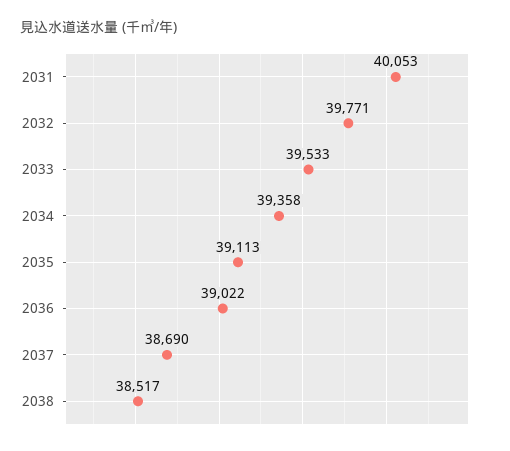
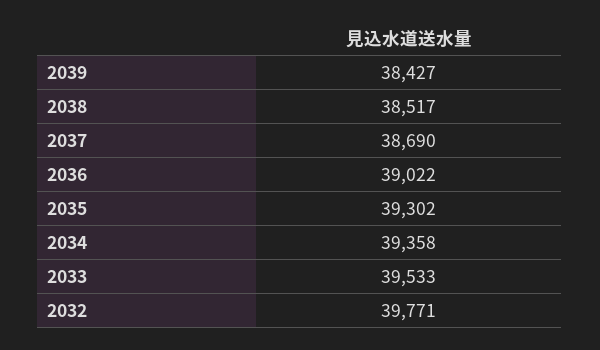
2031: 40053 -> none
2035: 39113 -> 39302
2039: none -> 38427

